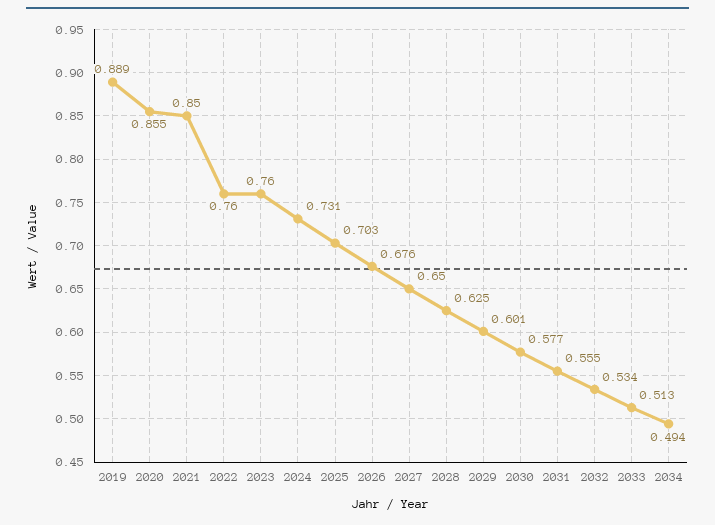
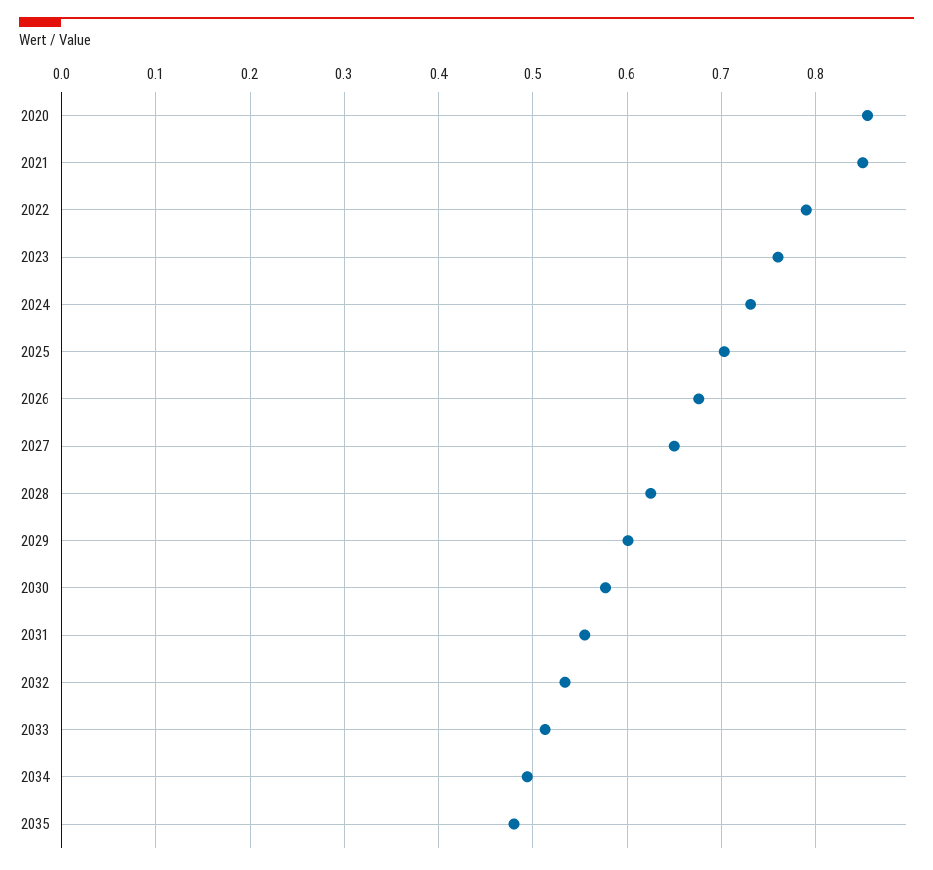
2019: 0.889 -> none
2022: 0.76 -> 0.79
2035: none -> 0.48

